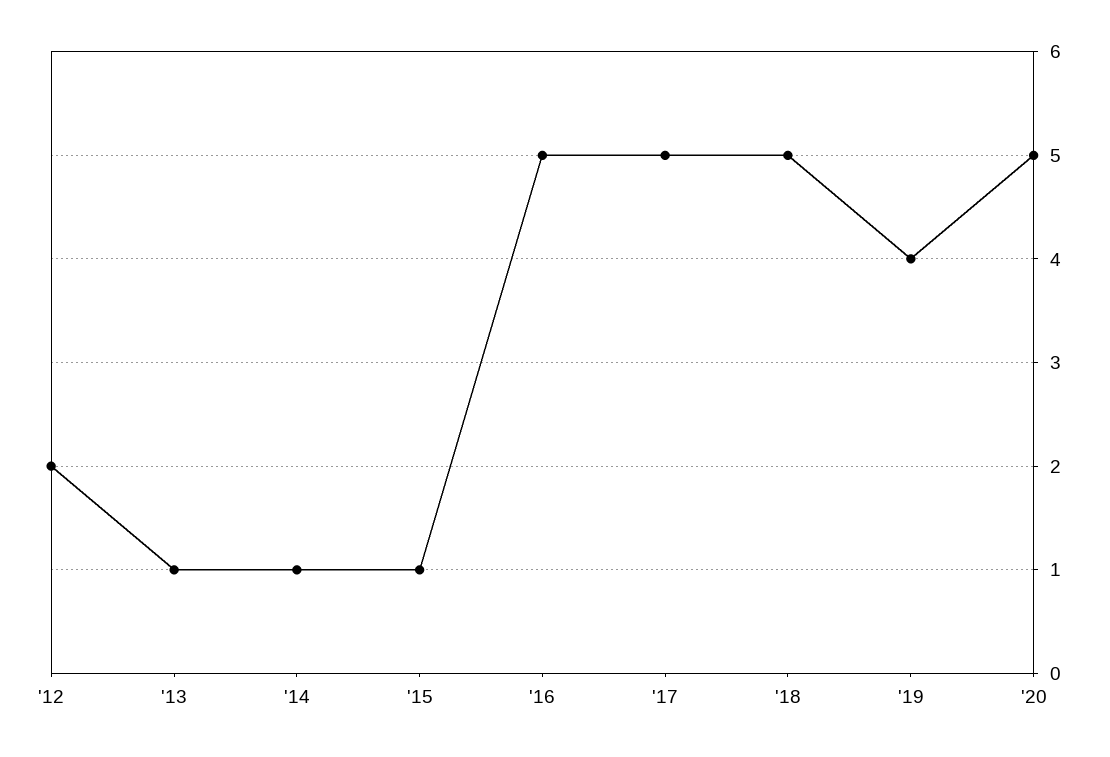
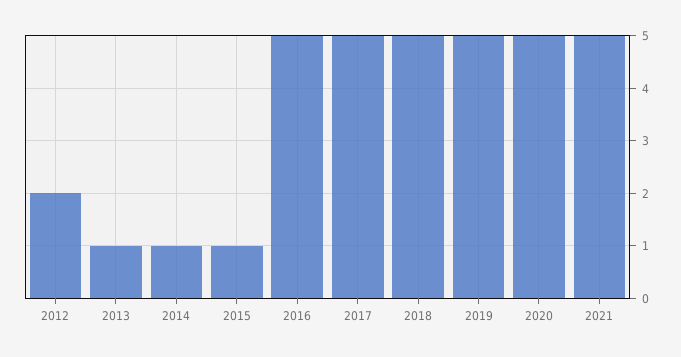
'19: 4 -> 5
2021: none -> 5

